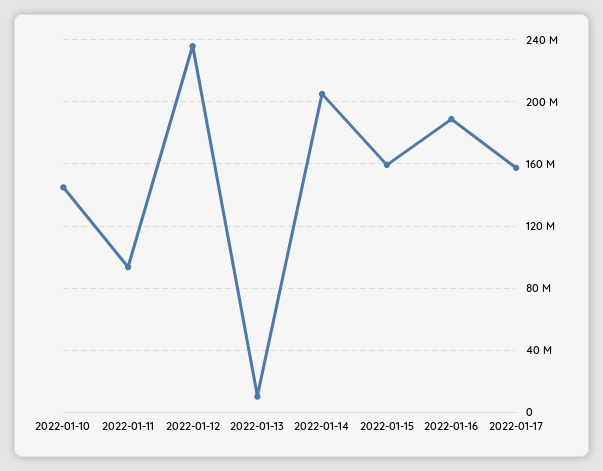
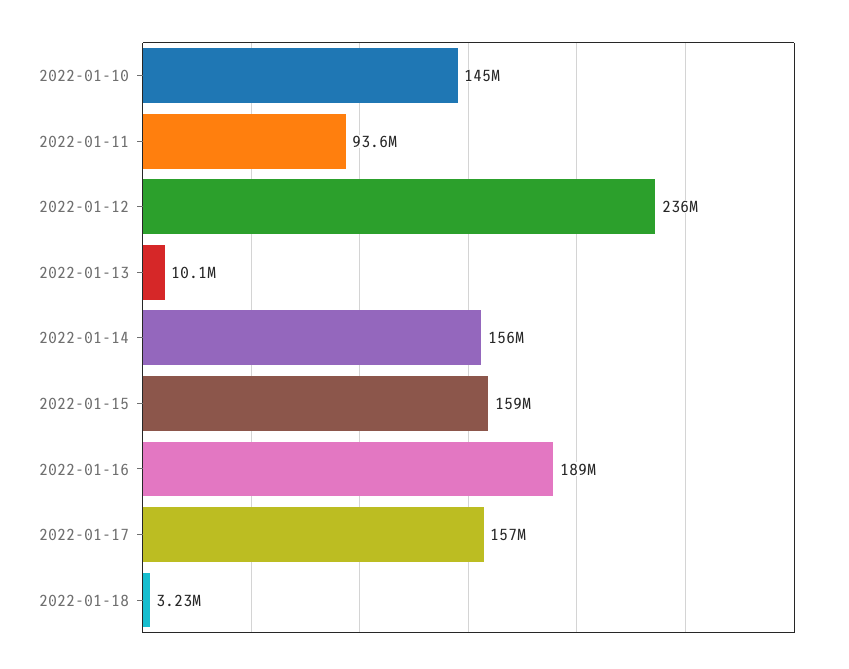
2022-01-14: 205000000 -> 156000000
2022-01-18: none -> 3230000

